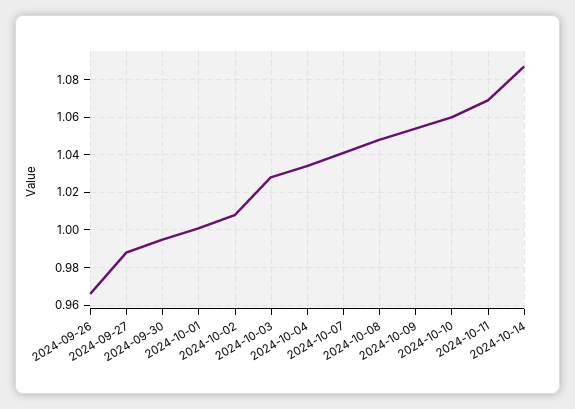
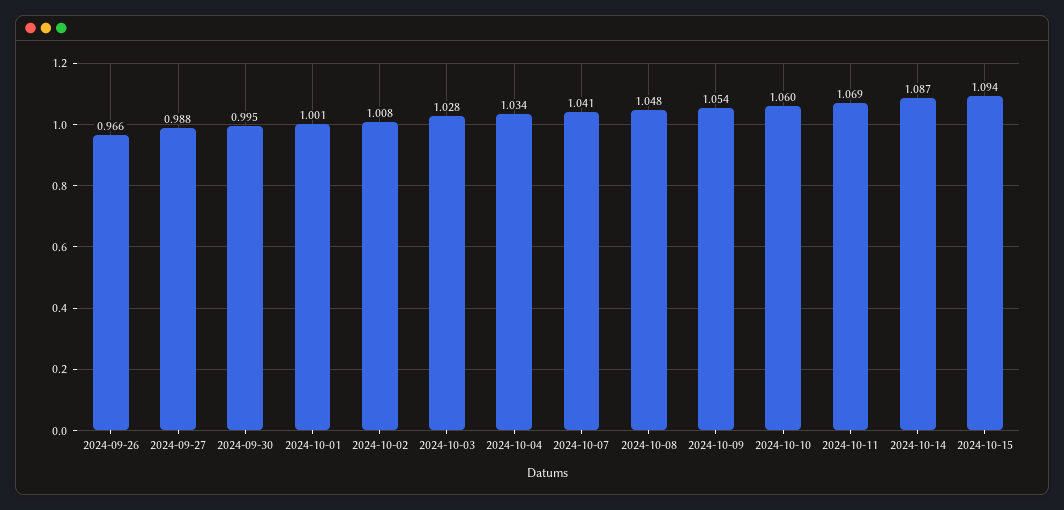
2024-10-15: none -> 1.094

